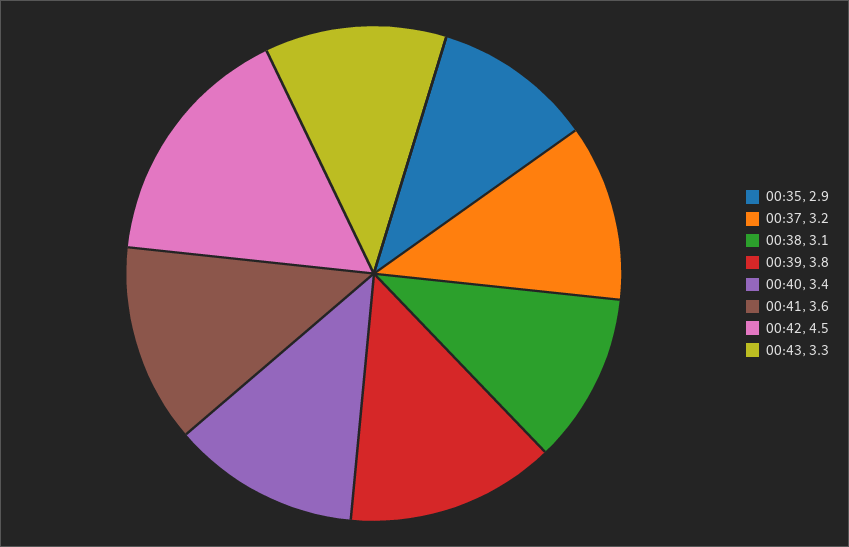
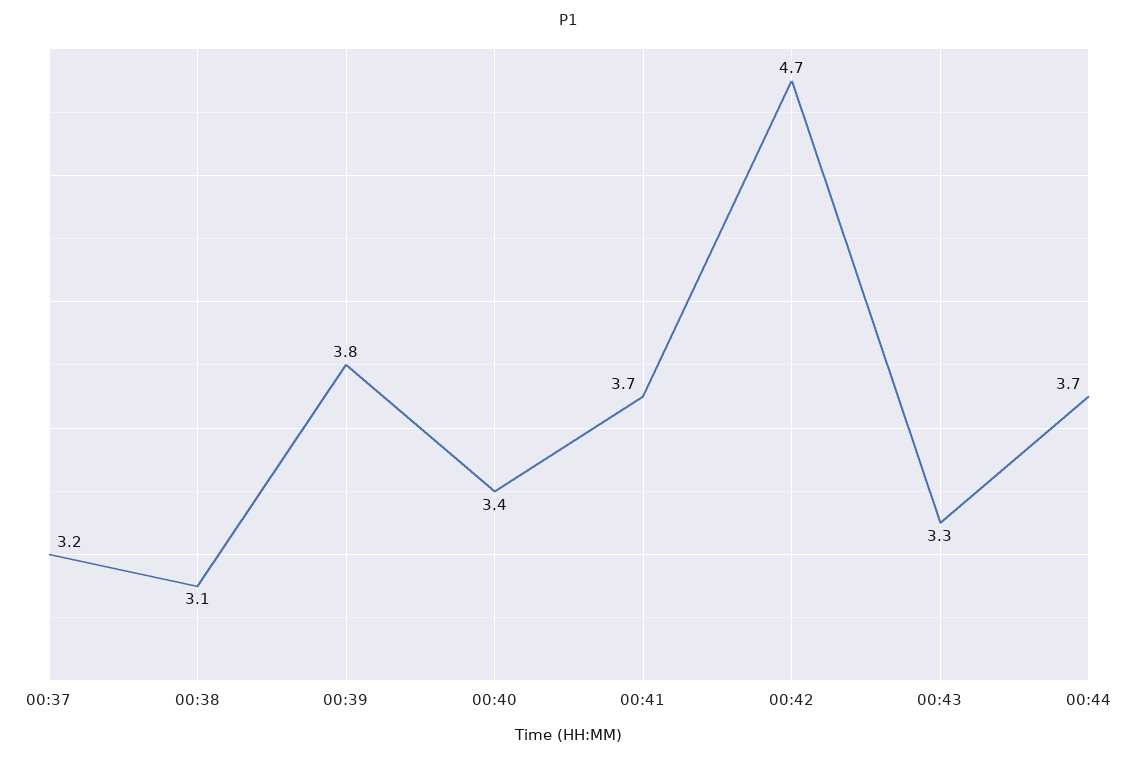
00:35: 2.9 -> none
00:41: 3.6 -> 3.7
00:42: 4.5 -> 4.7
00:44: none -> 3.7

